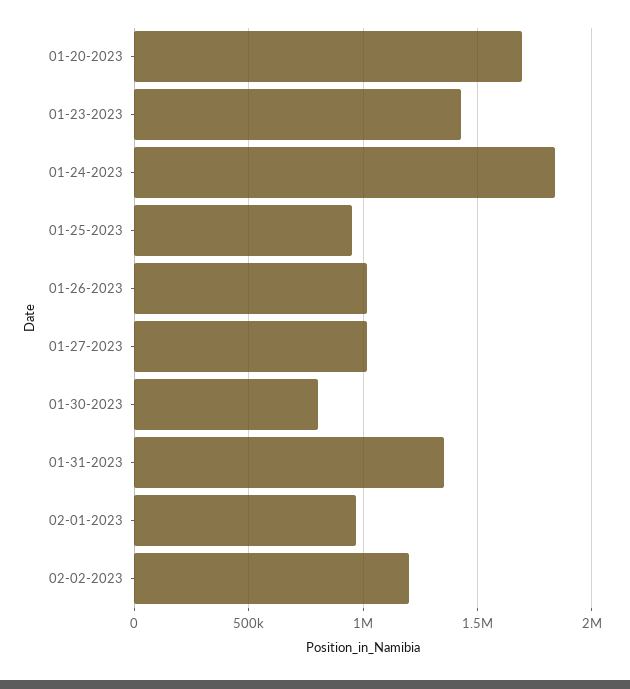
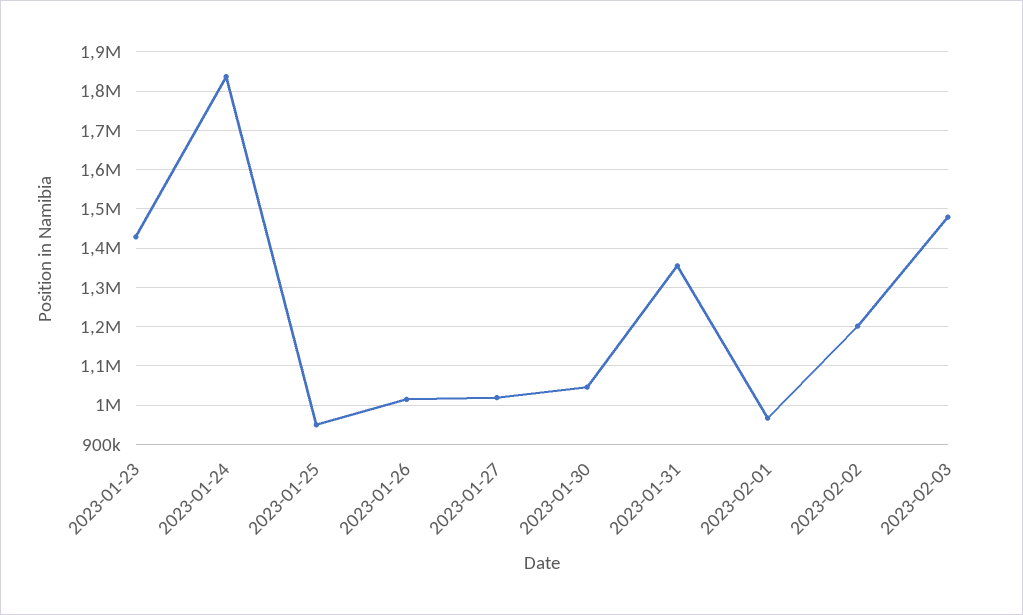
01-20-2023: 1700000 -> none
01-30-2023: 800000 -> 1040000
2023-02-03: none -> 1480000

